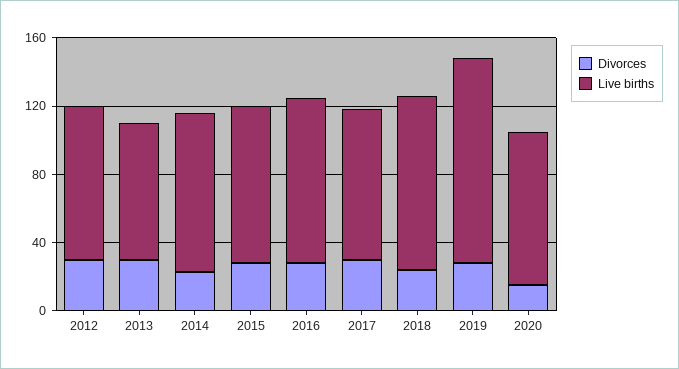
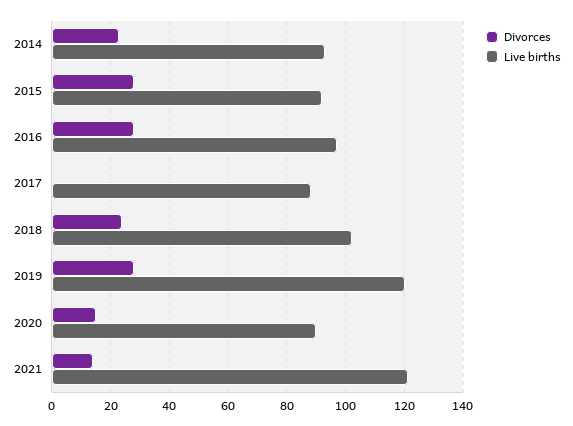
Divorces, 2012: 30 -> none
Live births, 2012: 90 -> none
Divorces, 2013: 30 -> none
Live births, 2013: 80 -> none
Divorces, 2017: 30 -> 0
Divorces, 2021: none -> 15
Live births, 2021: none -> 120

